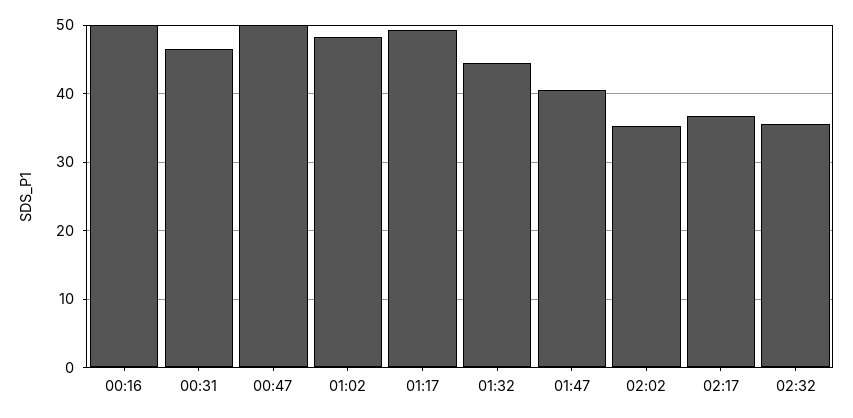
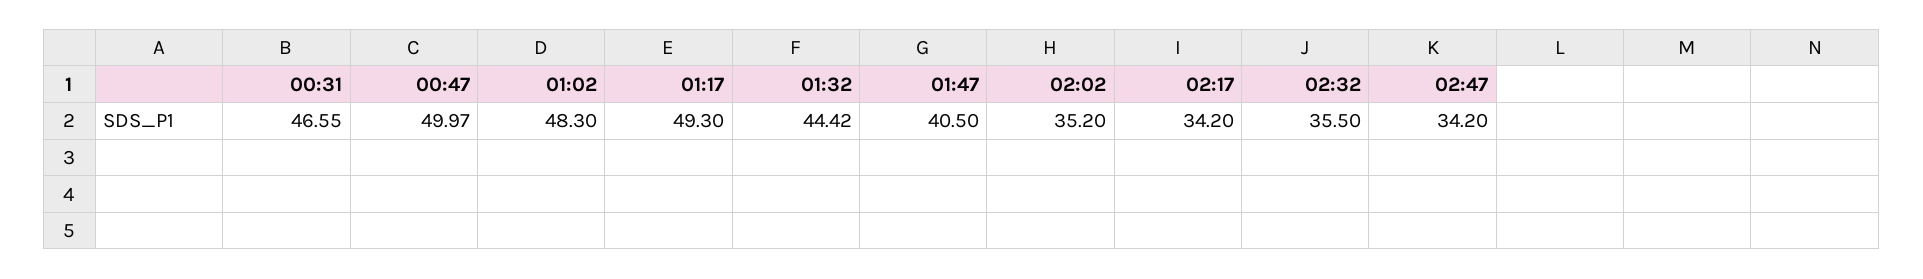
00:16: 50 -> none
02:17: 37 -> 34.2
02:47: none -> 34.2

